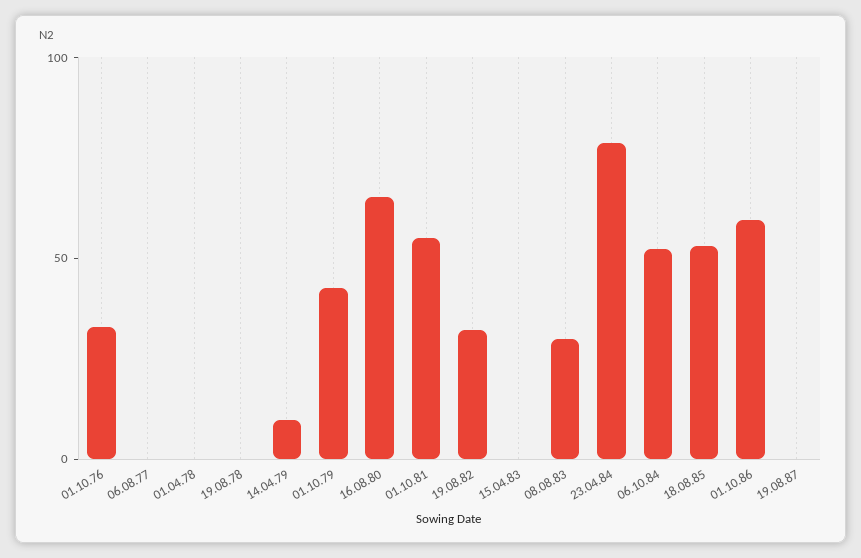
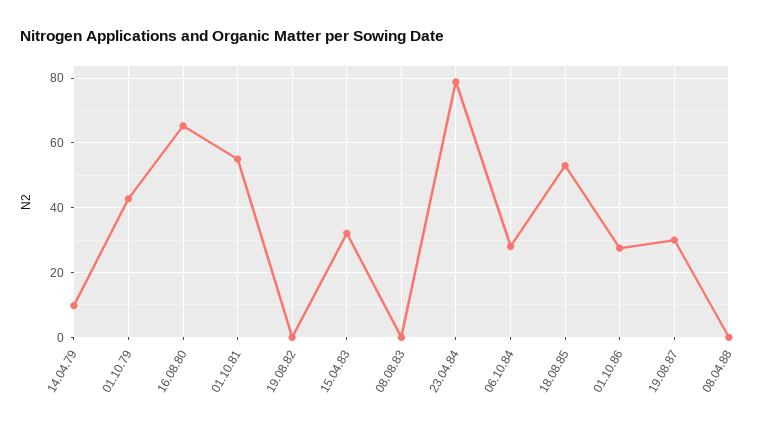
01.10.76: 30 -> none
06.08.77: 0 -> none
01.04.78: 0 -> none
19.08.78: 0 -> none
19.08.82: 30 -> 0
15.04.83: 0 -> 32
08.08.83: 30 -> 0
06.10.84: 50 -> 28
01.10.86: 60 -> 28
19.08.87: 0 -> 30
08.04.88: none -> 0

